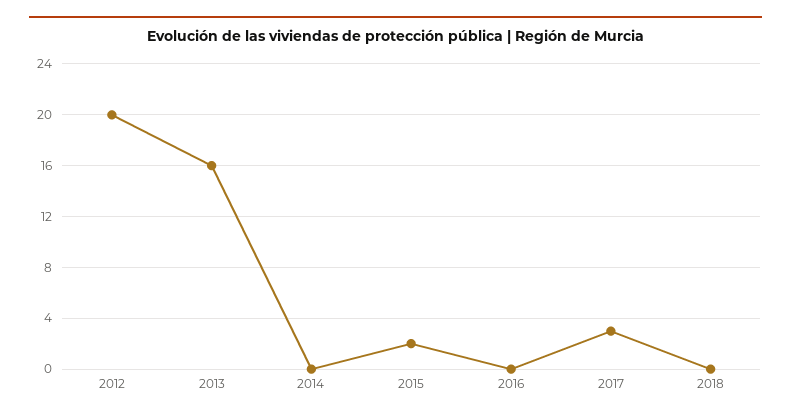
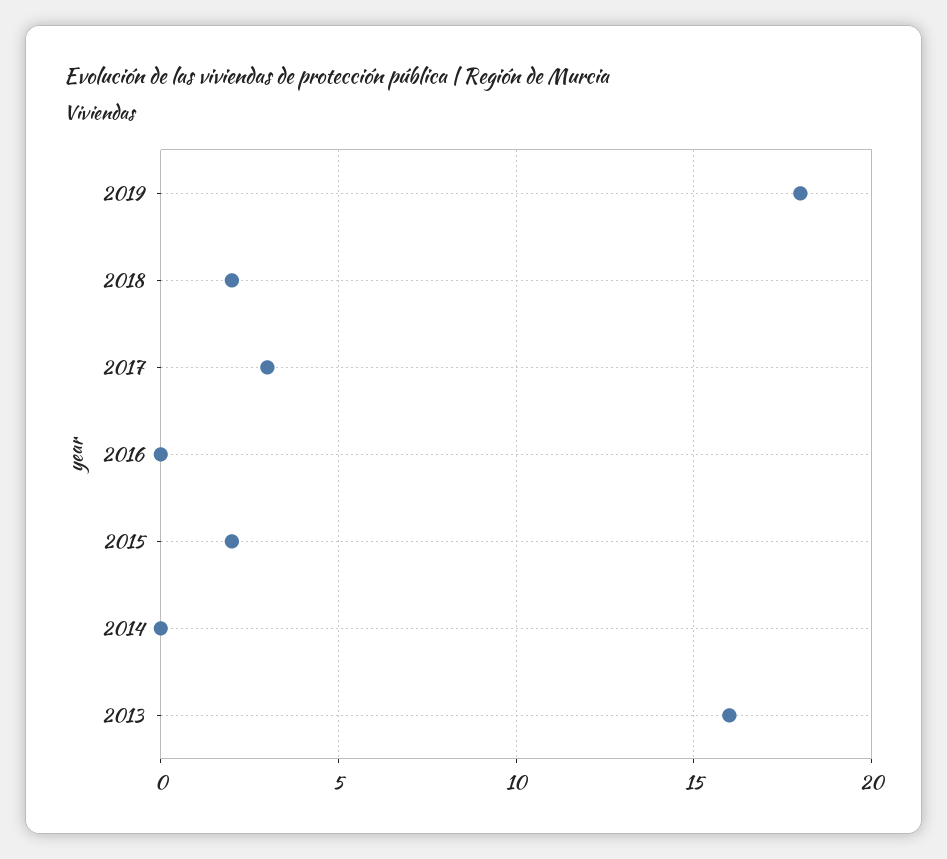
2012: 20 -> none
2018: 0 -> 2
2019: none -> 18

